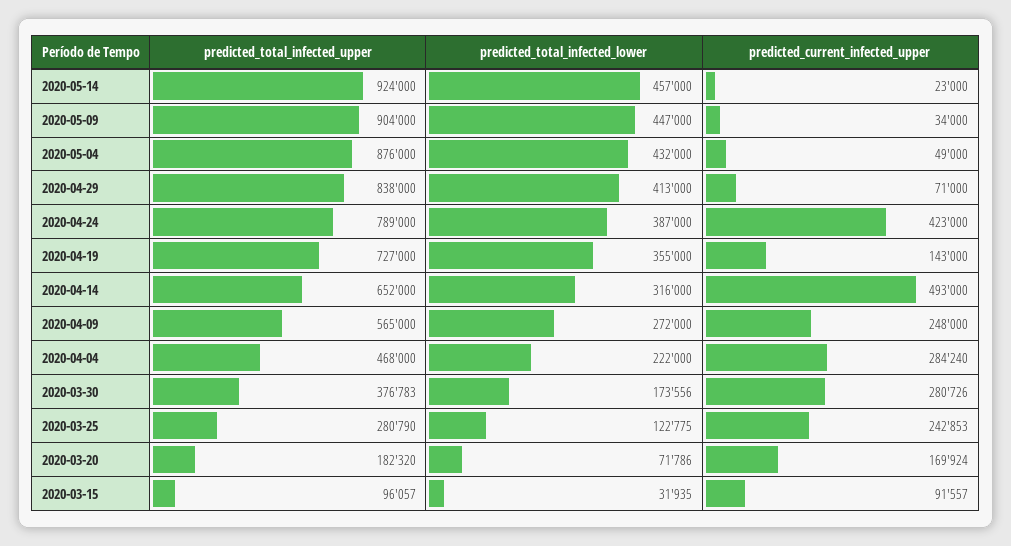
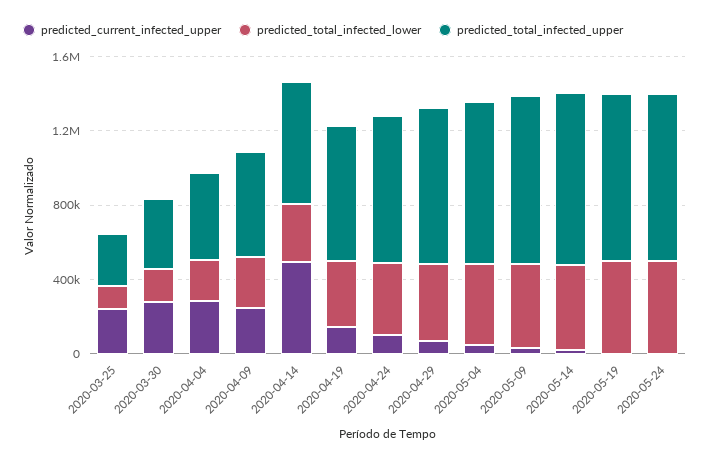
predicted_current_infected_upper, 2020-04-24: 423000 -> 100000
predicted_total_infected_upper, 2020-03-20: 182320 -> none
predicted_total_infected_lower, 2020-03-20: 71786 -> none
predicted_current_infected_upper, 2020-03-20: 169924 -> none
predicted_total_infected_upper, 2020-03-15: 96057 -> none
predicted_total_infected_lower, 2020-03-15: 31935 -> none
predicted_current_infected_upper, 2020-03-15: 91557 -> none
predicted_current_infected_upper, 2020-05-19: none -> 0
predicted_total_infected_lower, 2020-05-19: none -> 500000
predicted_total_infected_upper, 2020-05-19: none -> 900000
predicted_current_infected_upper, 2020-05-24: none -> 0
predicted_total_infected_lower, 2020-05-24: none -> 500000
predicted_total_infected_upper, 2020-05-24: none -> 900000

